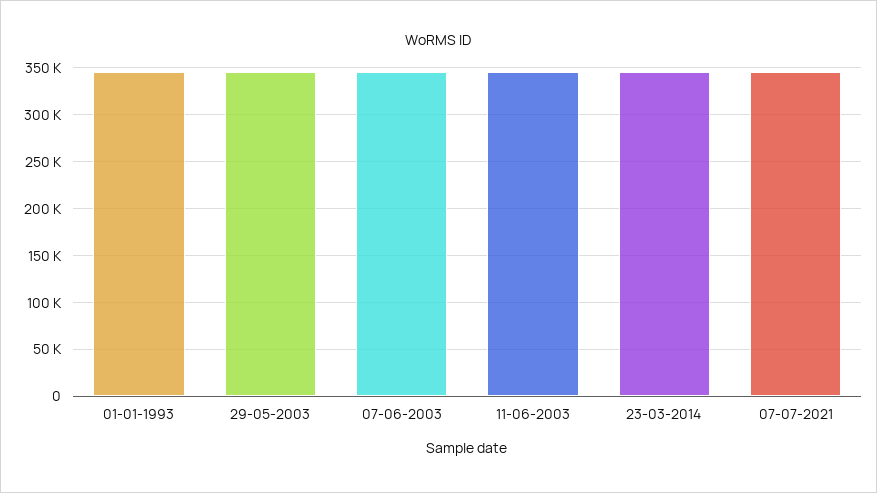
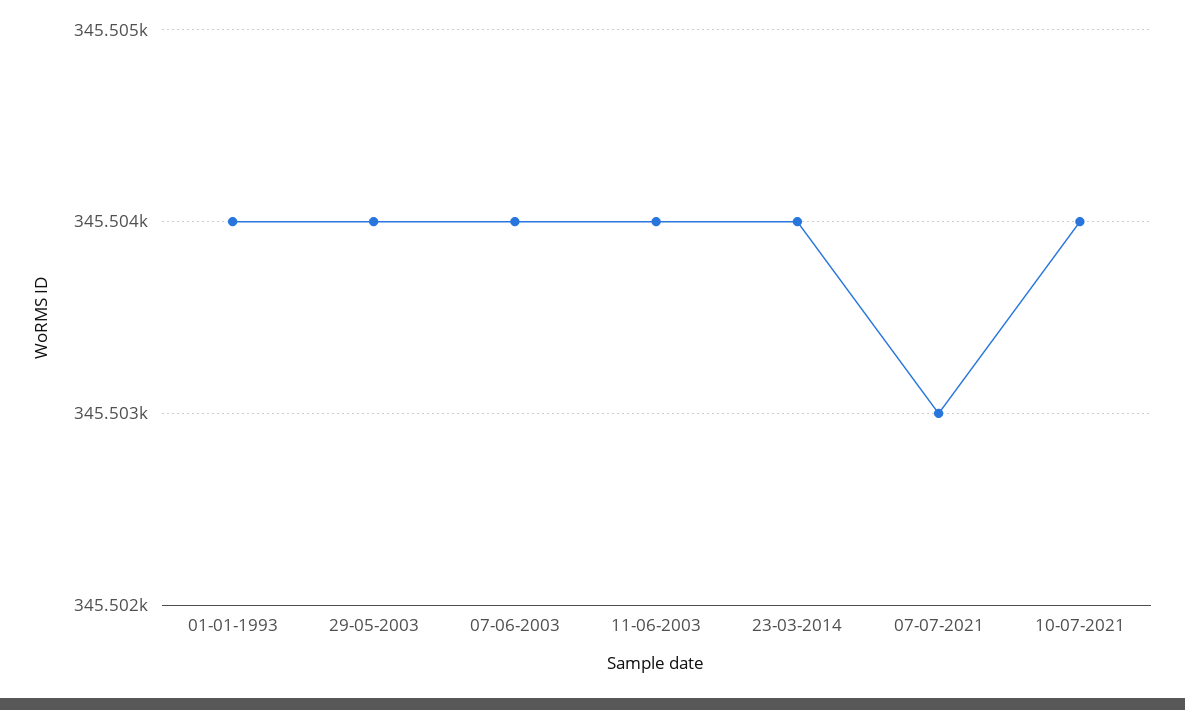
10-07-2021: none -> 345504

